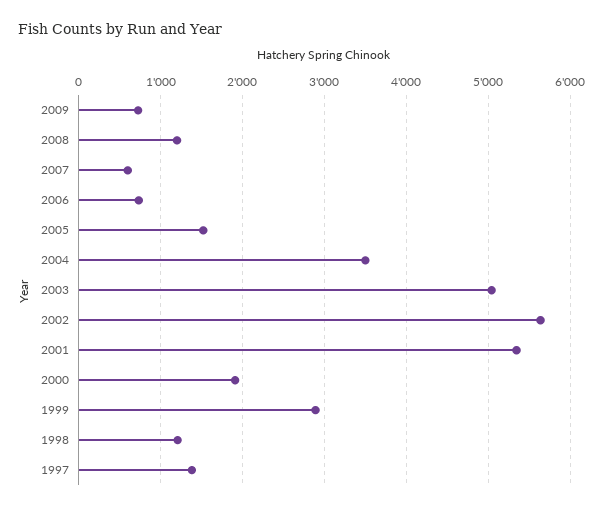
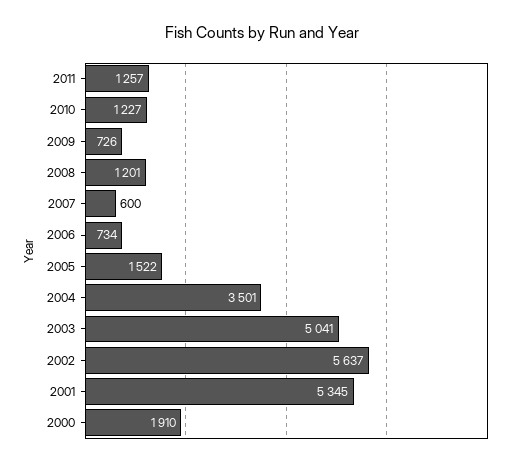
1999: 2900 -> none
1998: 1200 -> none
1997: 1400 -> none
2011: none -> 1257
2010: none -> 1227

